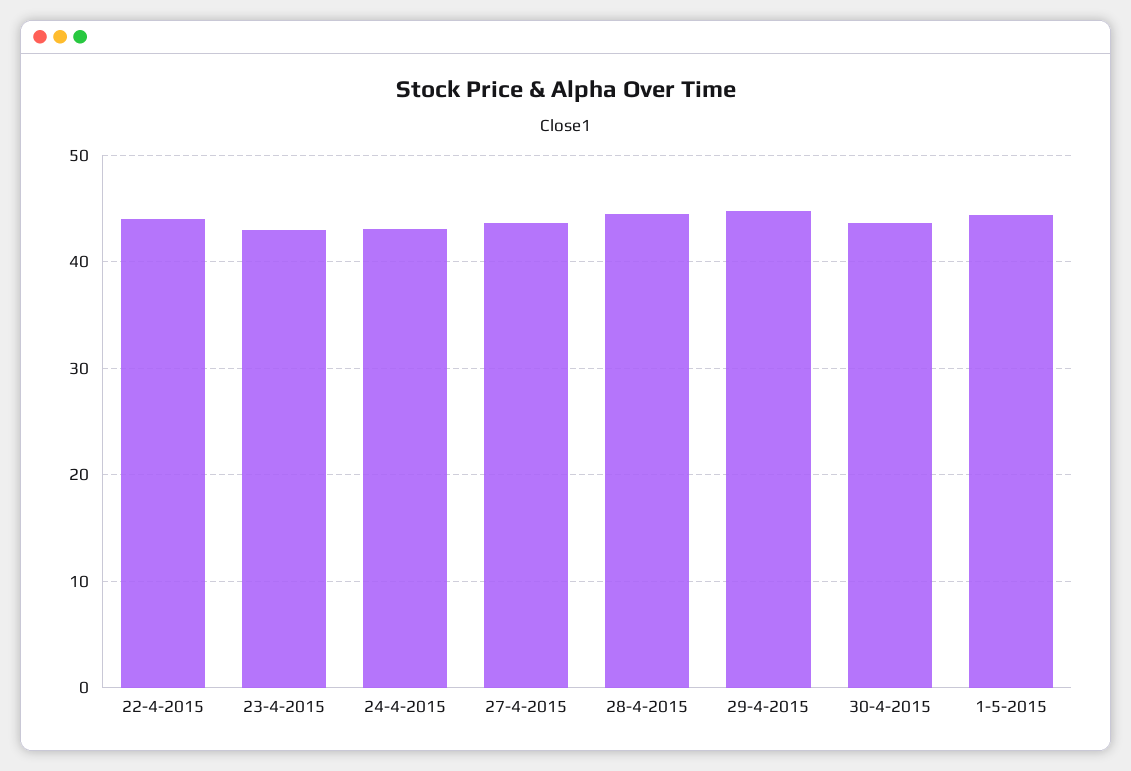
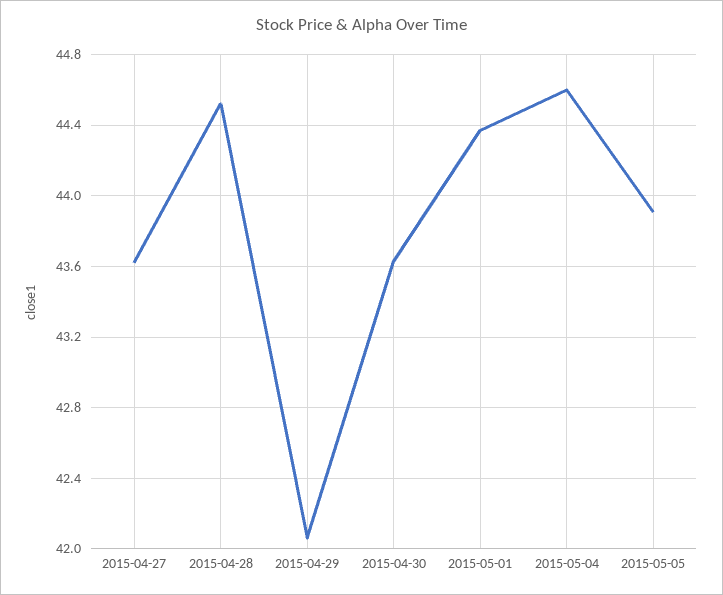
22-4-2015: 44 -> none
23-4-2015: 43 -> none
24-4-2015: 43 -> none
29-4-2015: 45 -> 42.05
2015-05-04: none -> 44.6
2015-05-05: none -> 43.9

